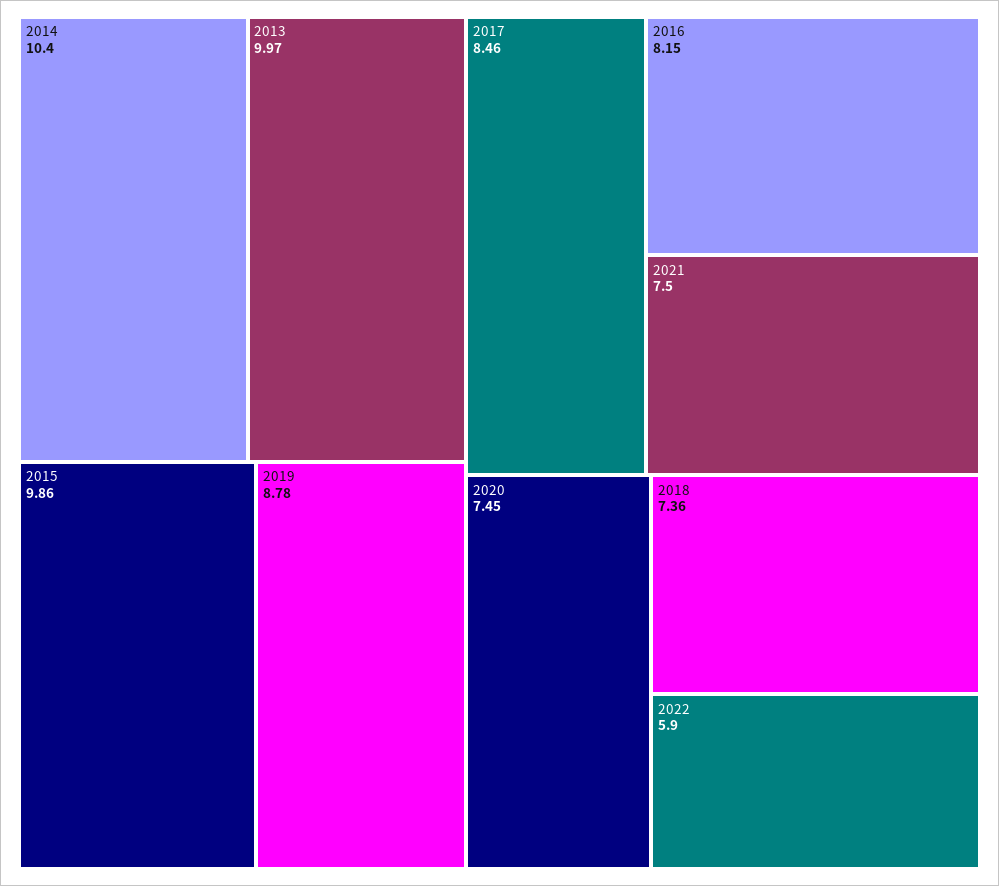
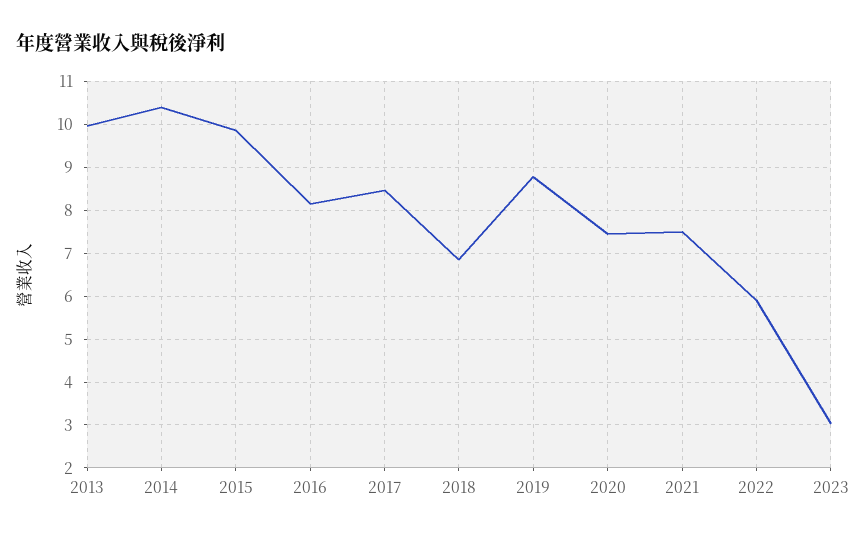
2018: 7.36 -> 6.8
2023: none -> 3

